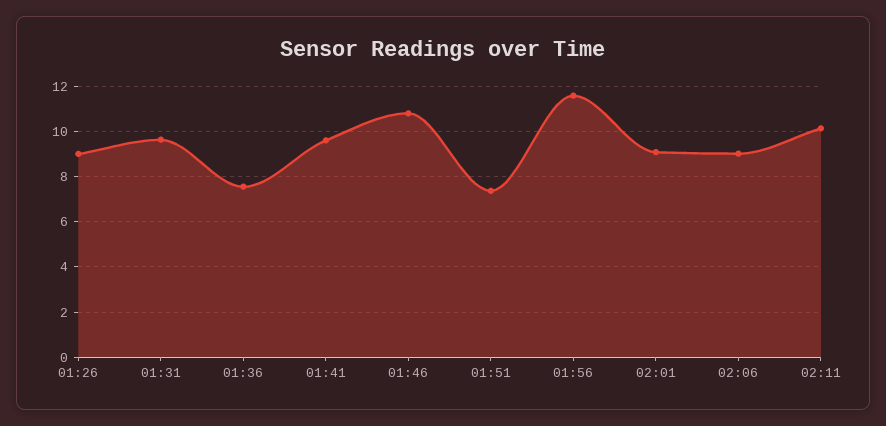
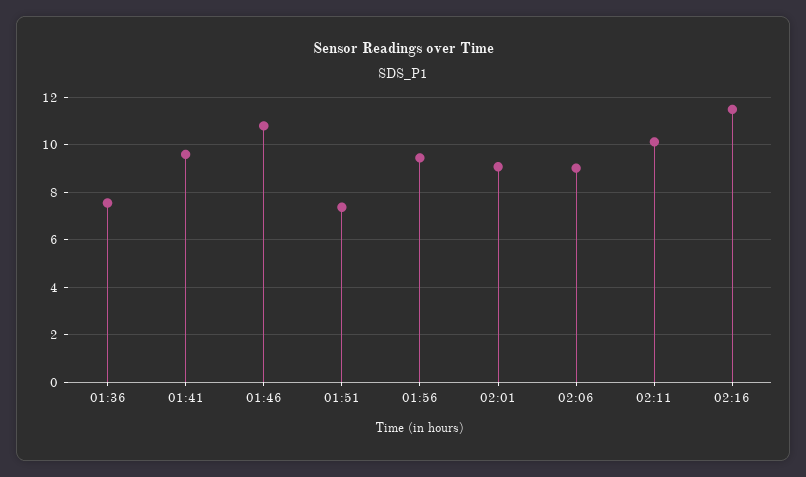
01:26: 9 -> none
01:31: 9.5 -> none
01:56: 11.5 -> 9.5
02:16: none -> 11.5

